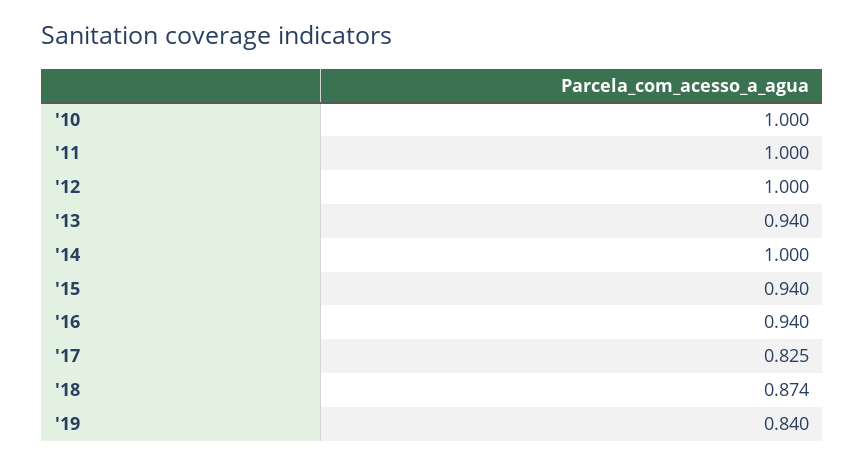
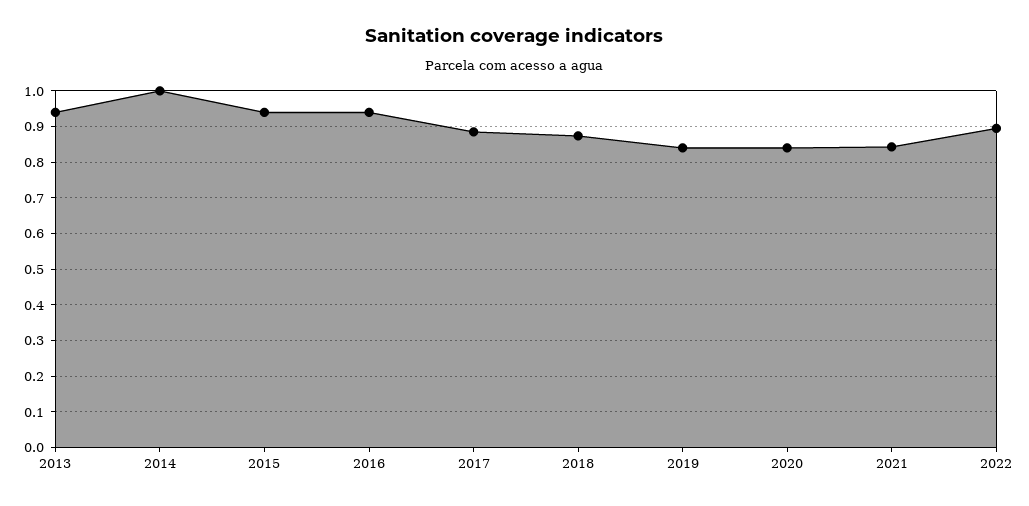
'10: 1 -> none
'11: 1 -> none
'12: 1 -> none
'17: 0.825 -> 0.88
2020: none -> 0.84
2021: none -> 0.84
2022: none -> 0.9

